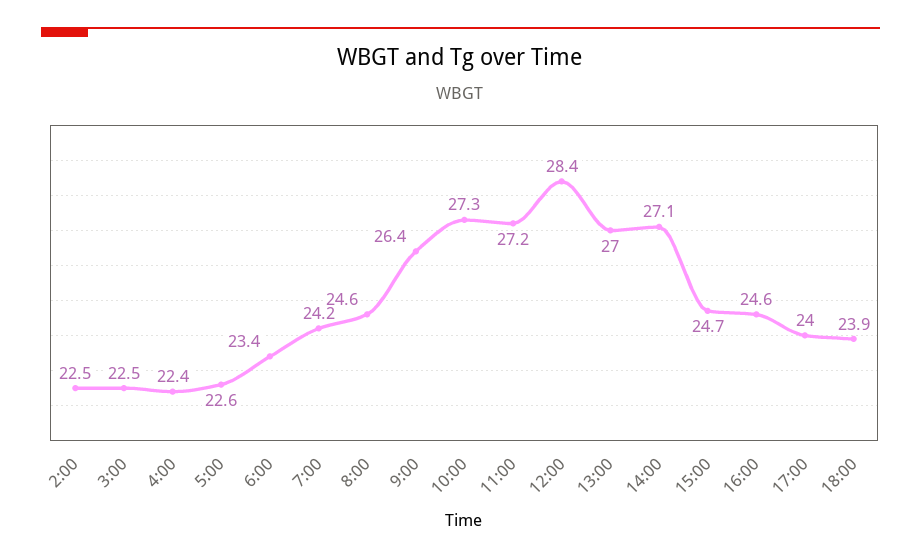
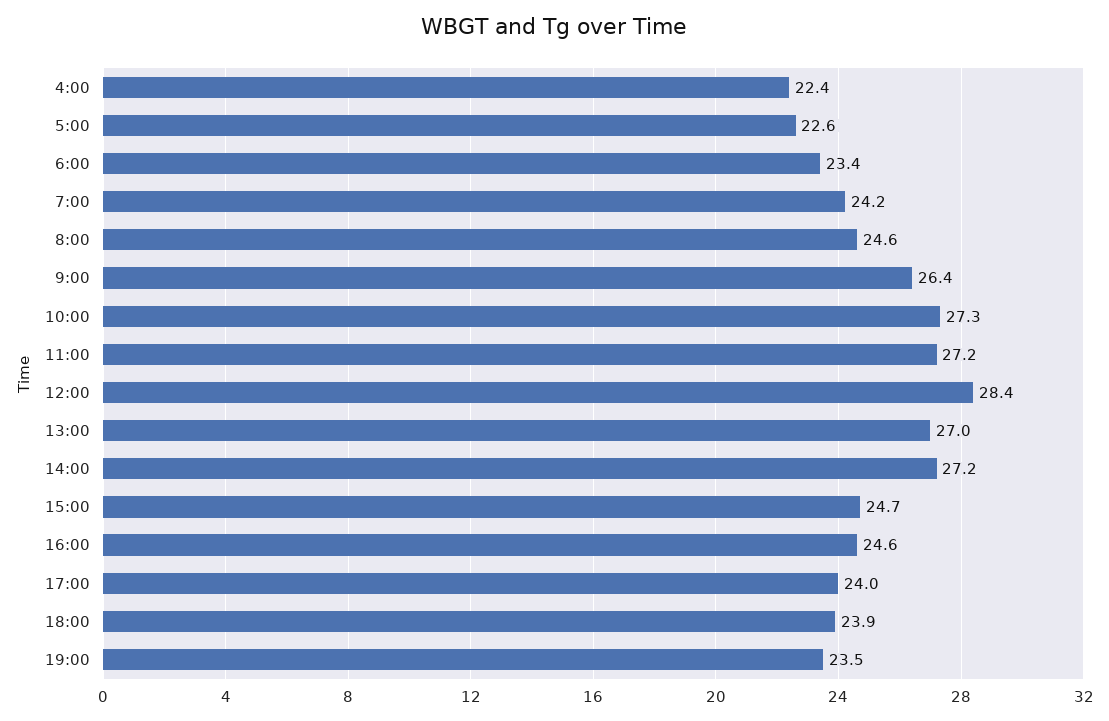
2:00: 22.5 -> none
3:00: 22.5 -> none
14:00: 27.1 -> 27.2
19:00: none -> 23.5

